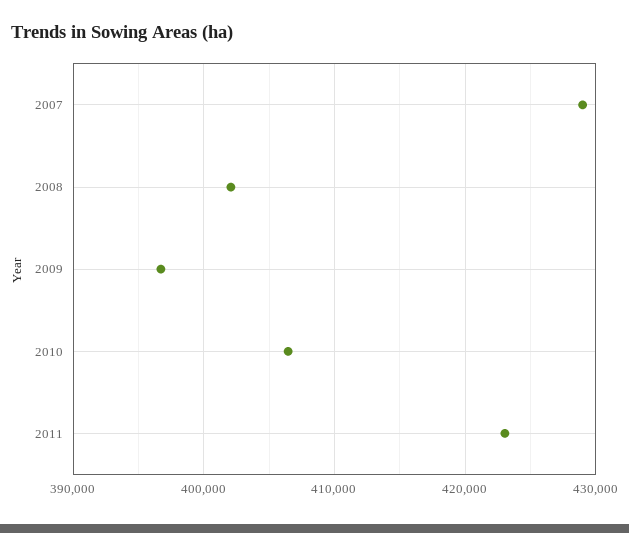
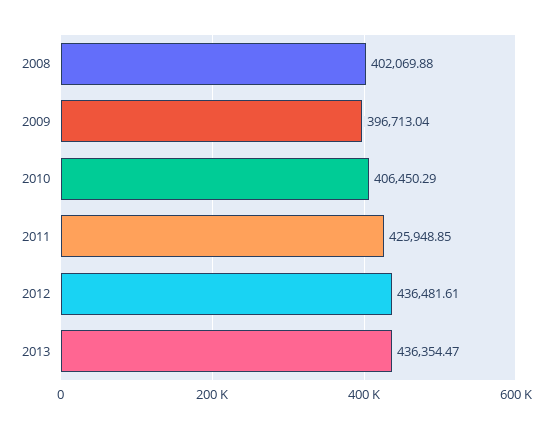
2007: 429000 -> none
2011: 423000 -> 425948.85
2012: none -> 436481.61
2013: none -> 436354.47

